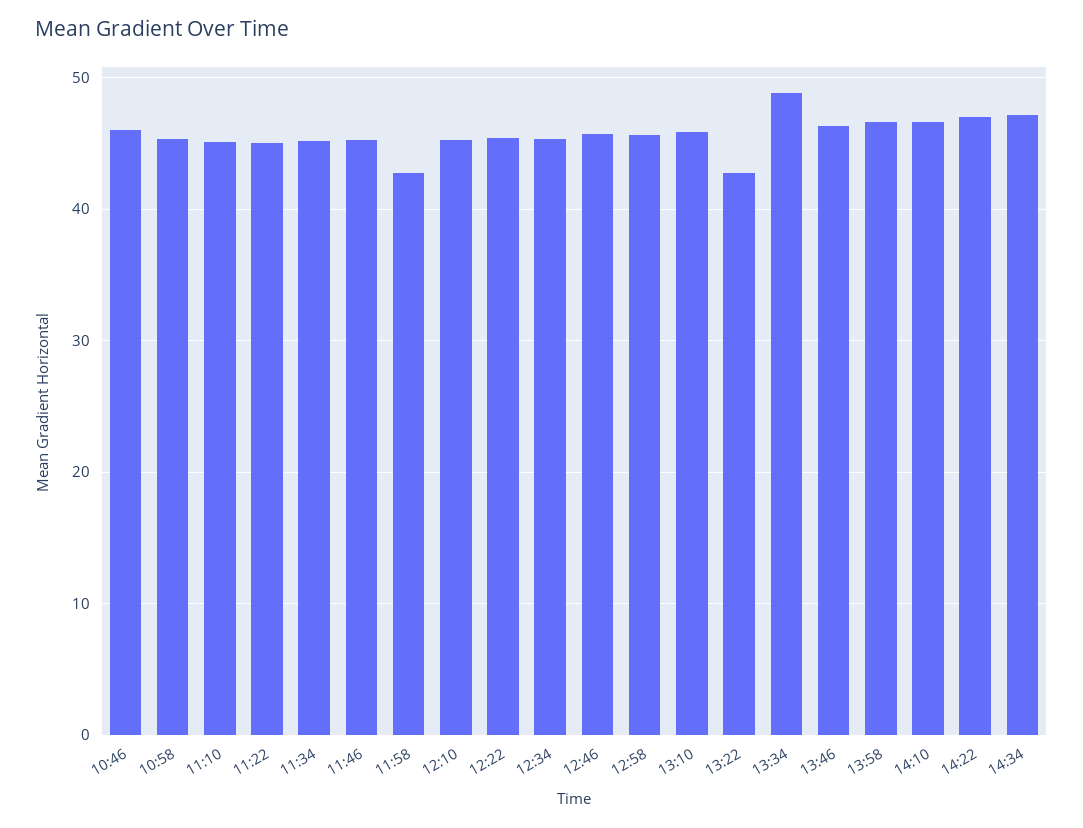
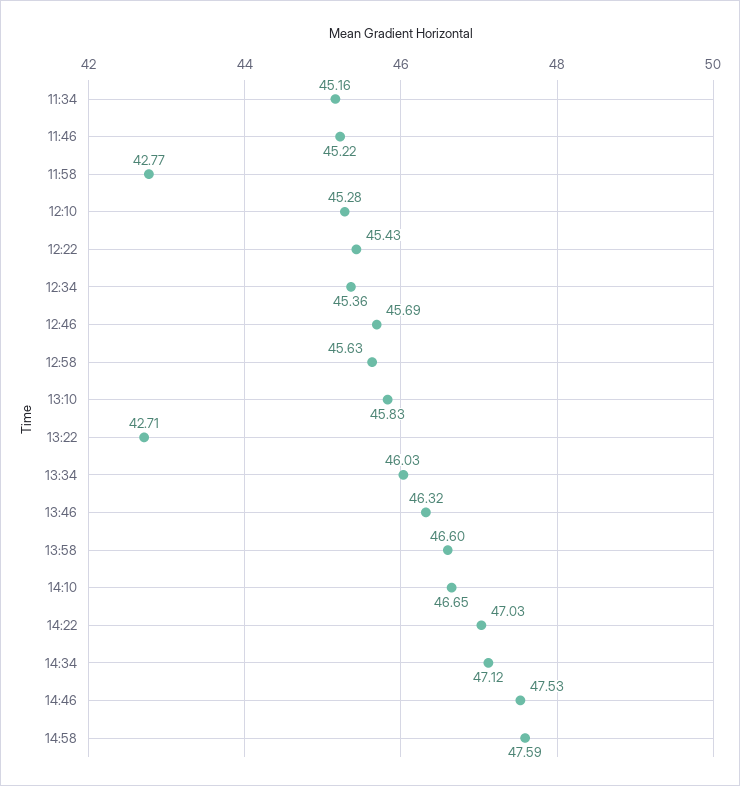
10:46: 46 -> none
10:58: 45 -> none
11:10: 45 -> none
11:22: 45 -> none
13:34: 49 -> 46.03
14:46: none -> 47.53
14:58: none -> 47.59

